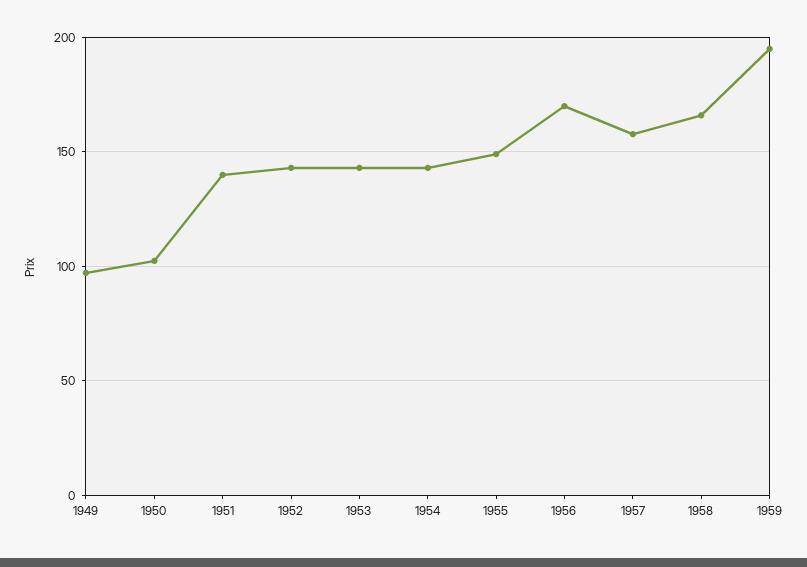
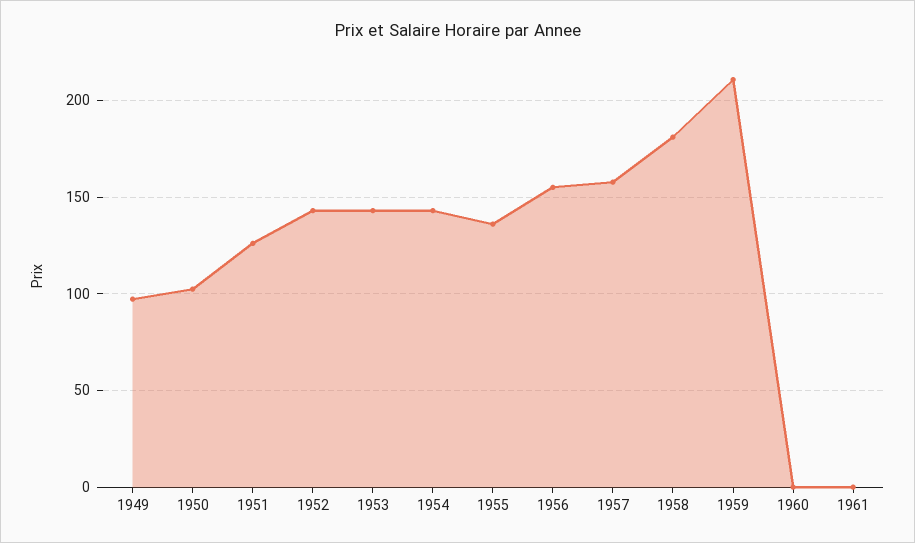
1951: 140 -> 125
1955: 150 -> 135
1956: 170 -> 155
1958: 165 -> 180
1959: 195 -> 210
1960: none -> 0
1961: none -> 0

